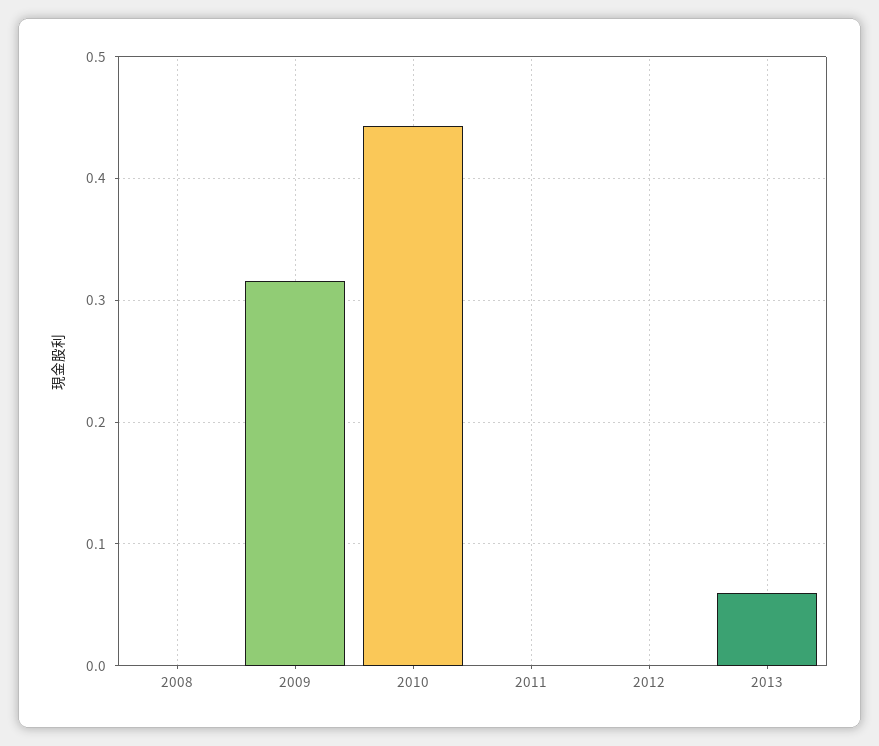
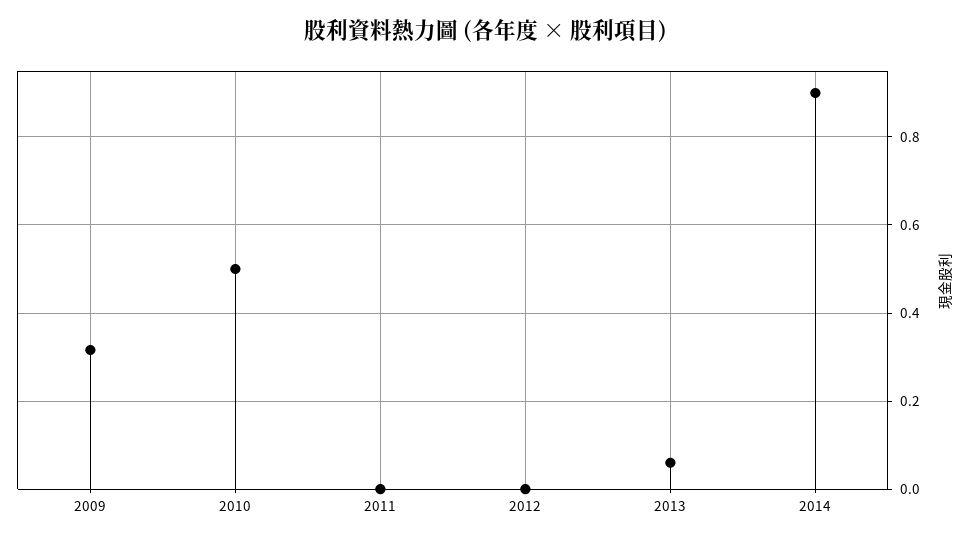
2008: 0 -> none
2010: 0.44 -> 0.5
2014: none -> 0.9

